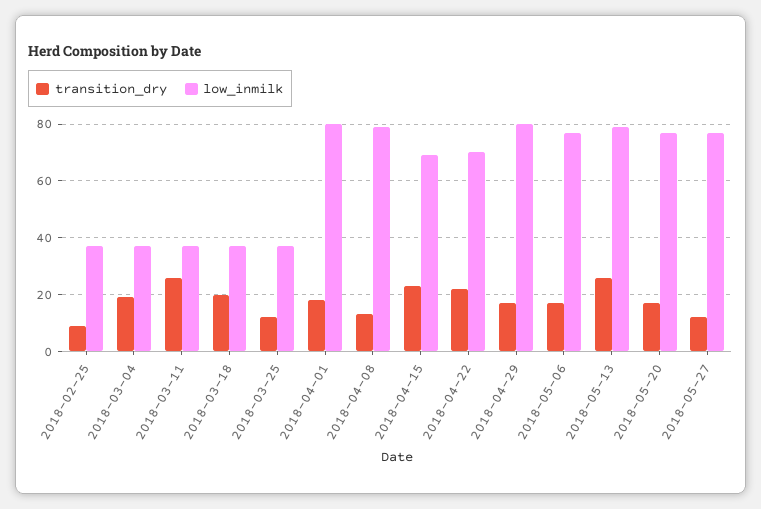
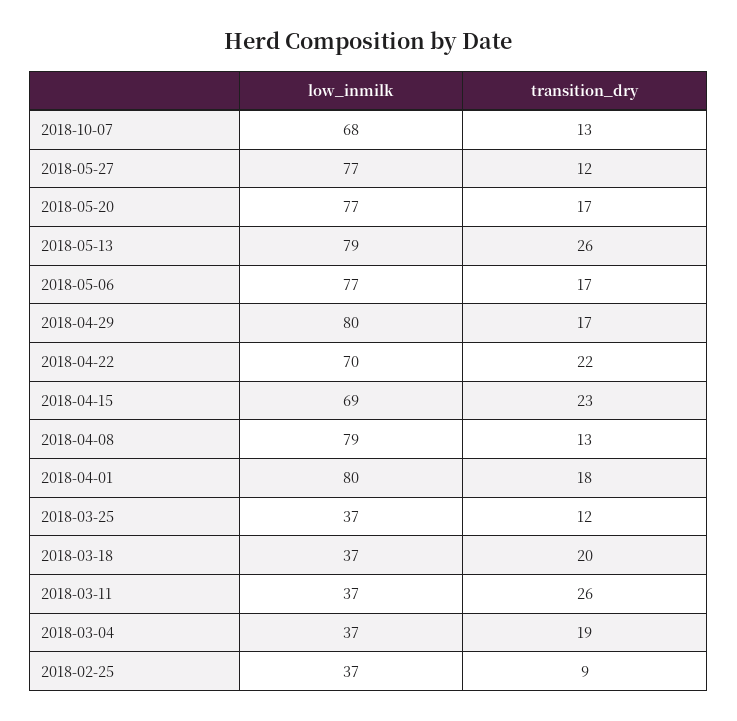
low_inmilk, 2018-10-07: none -> 68
transition_dry, 2018-10-07: none -> 13

